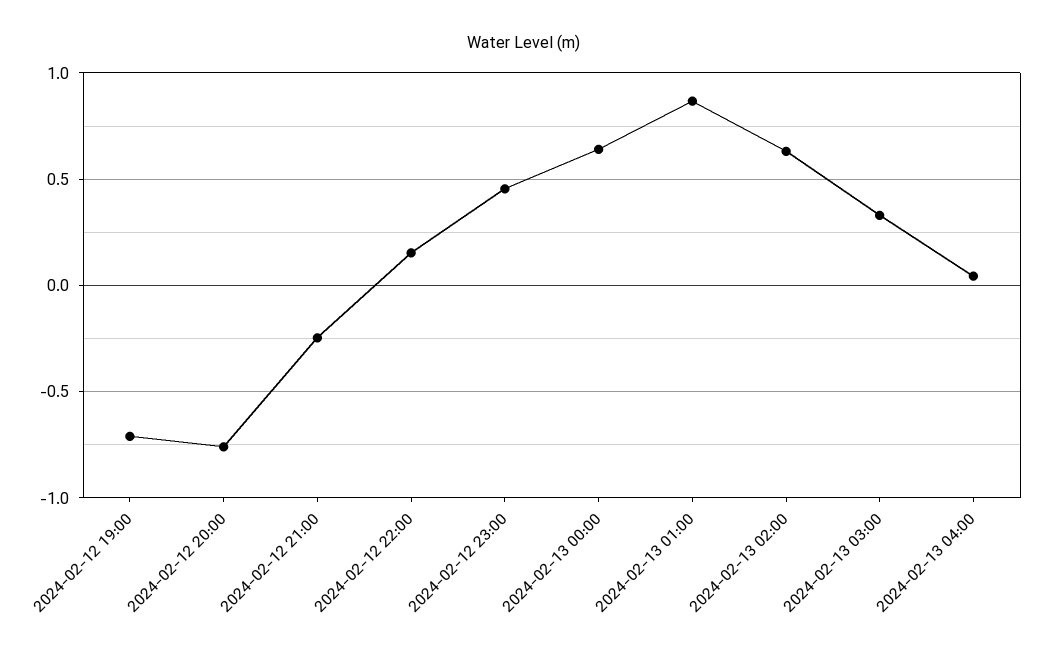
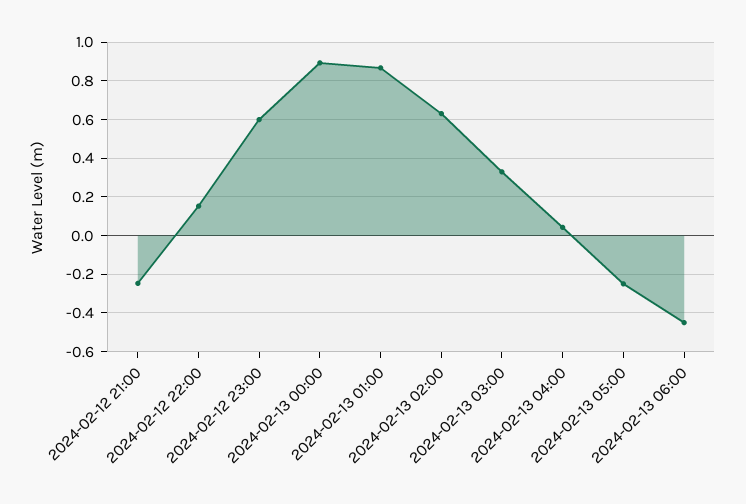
2024-02-12 19:00: -0.7 -> none
2024-02-12 20:00: -0.75 -> none
2024-02-12 23:00: 0.45 -> 0.6
2024-02-13 00:00: 0.65 -> 0.9
2024-02-13 05:00: none -> -0.25
2024-02-13 06:00: none -> -0.45

